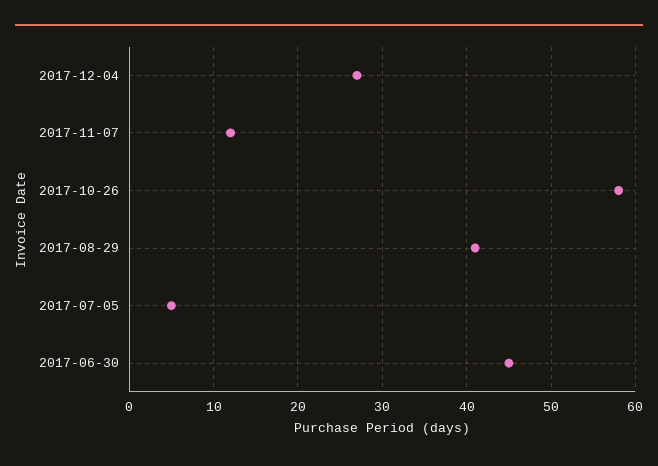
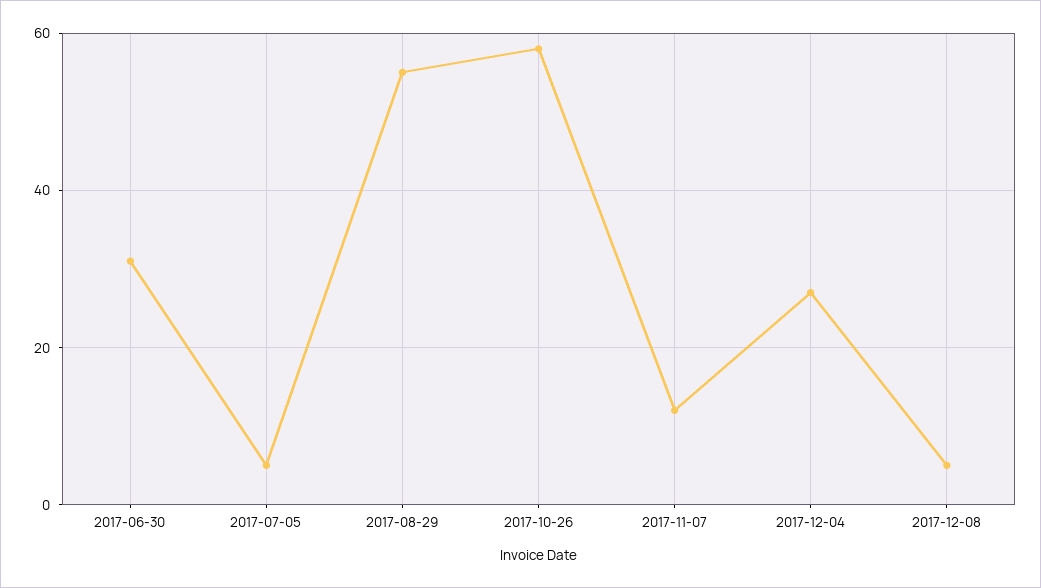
2017-08-29: 41 -> 55
2017-06-30: 45 -> 30
2017-12-08: none -> 5

